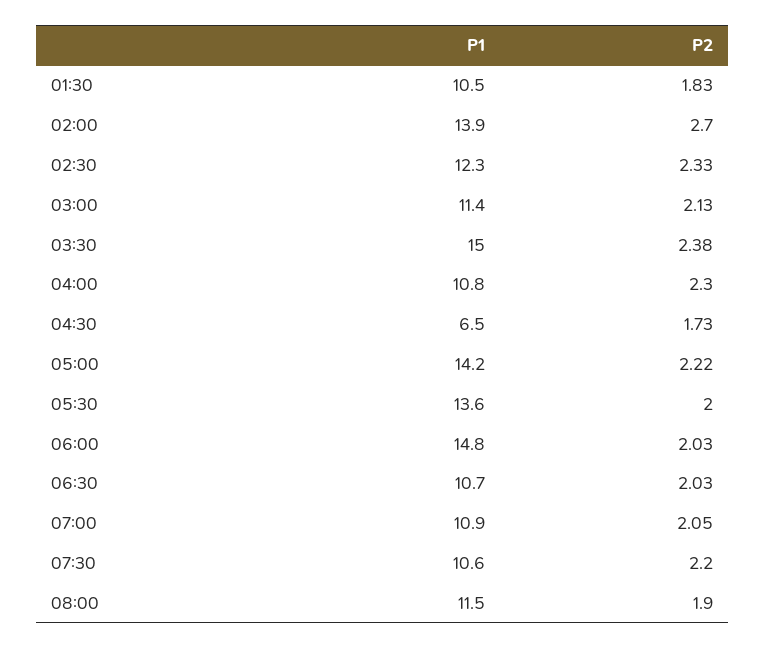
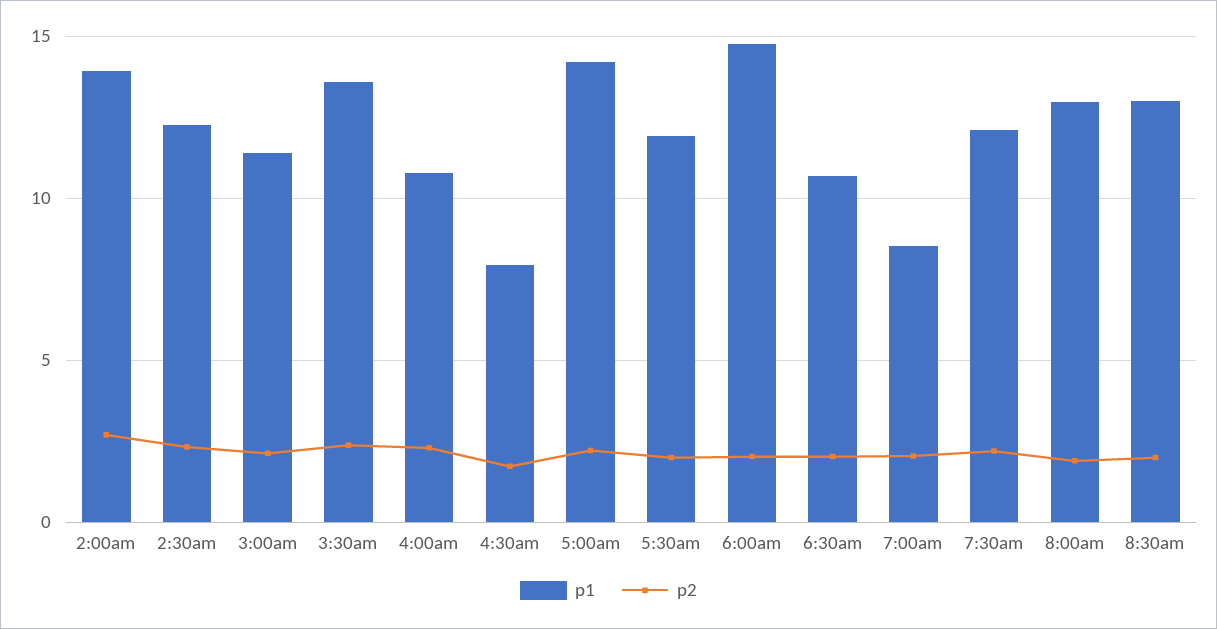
P1, 01:30: 10.5 -> none
P2, 01:30: 1.83 -> none
P1, 03:30: 15 -> 13.5
P1, 04:30: 6.5 -> 8
P1, 05:30: 13.6 -> 12
P1, 07:00: 10.9 -> 8.5
P1, 07:30: 10.6 -> 12
P1, 08:00: 11.5 -> 13
P1, 8:30am: none -> 13
P2, 8:30am: none -> 2

